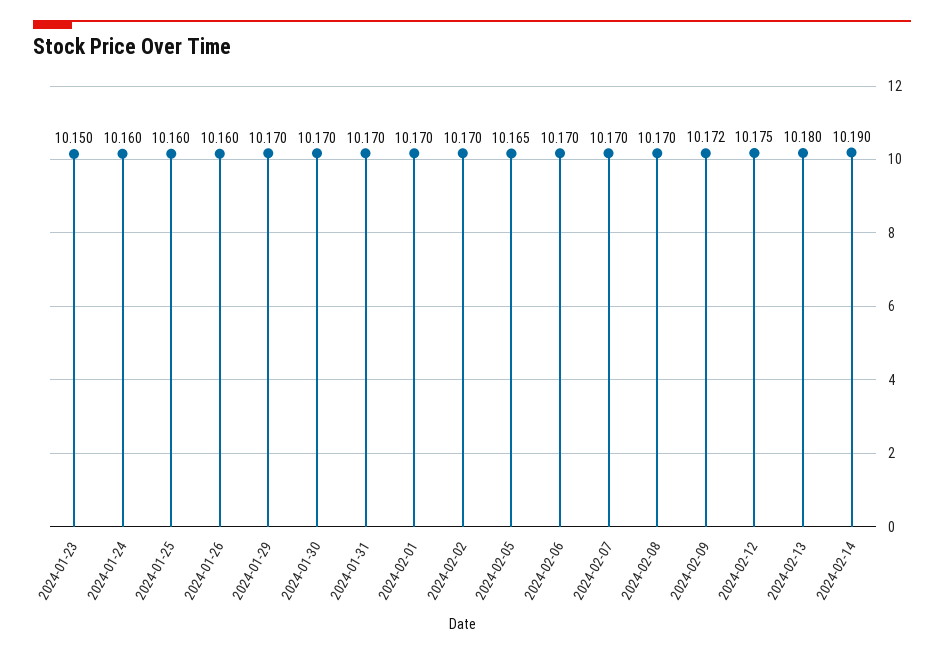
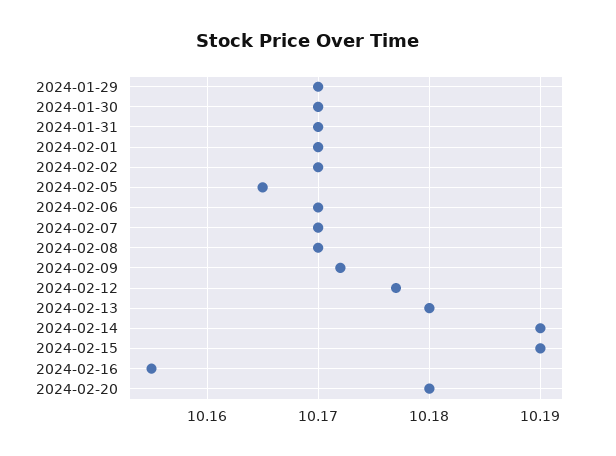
2024-01-23: 10.15 -> none
2024-01-24: 10.16 -> none
2024-01-25: 10.16 -> none
2024-01-26: 10.16 -> none
2024-02-12: 10.175 -> 10.177
2024-02-15: none -> 10.19
2024-02-16: none -> 10.155
2024-02-20: none -> 10.18

